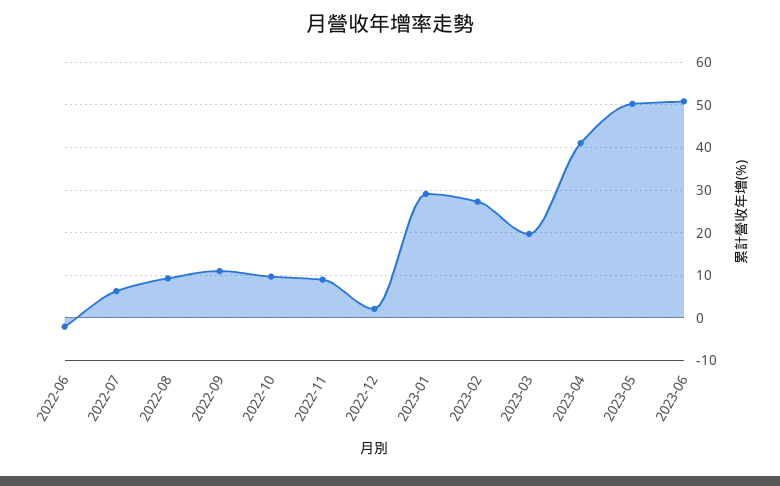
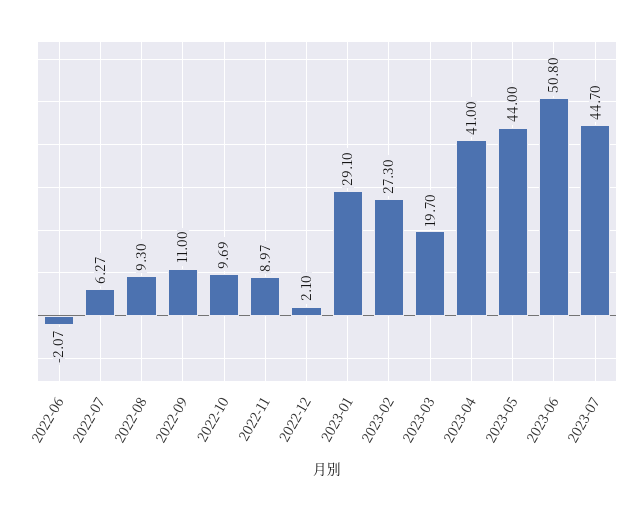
2023-05: 50 -> 44
2023-07: none -> 44.7

